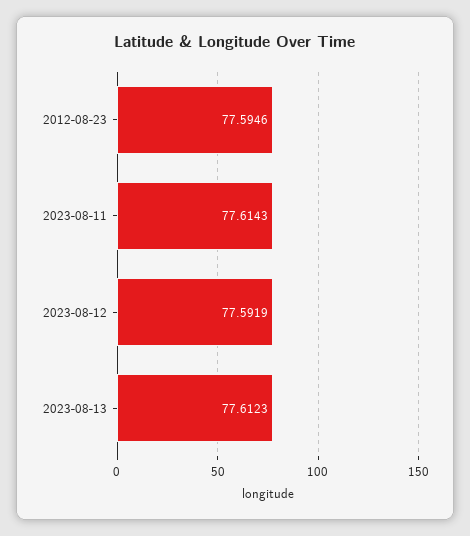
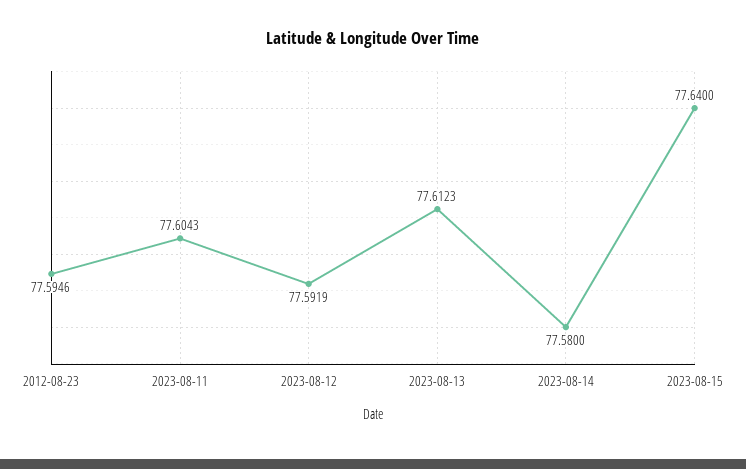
2023-08-11: 77.6143 -> 77.6043
2023-08-14: none -> 77.58
2023-08-15: none -> 77.64

